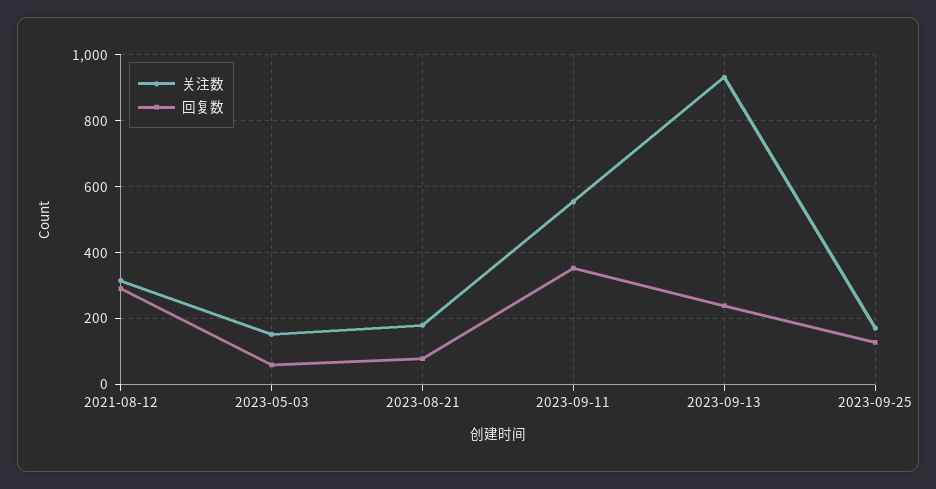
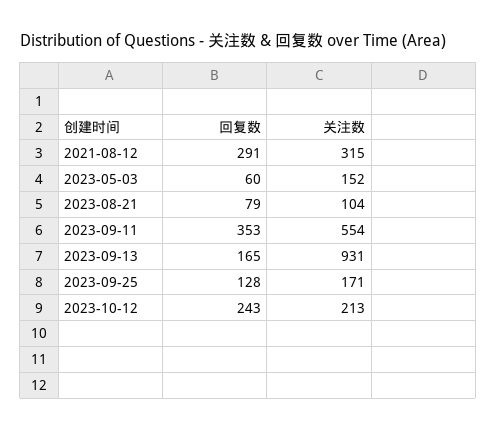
关注数, 2023-08-21: 180 -> 104
回复数, 2023-09-13: 240 -> 165
回复数, 2023-10-12: none -> 243
关注数, 2023-10-12: none -> 213

